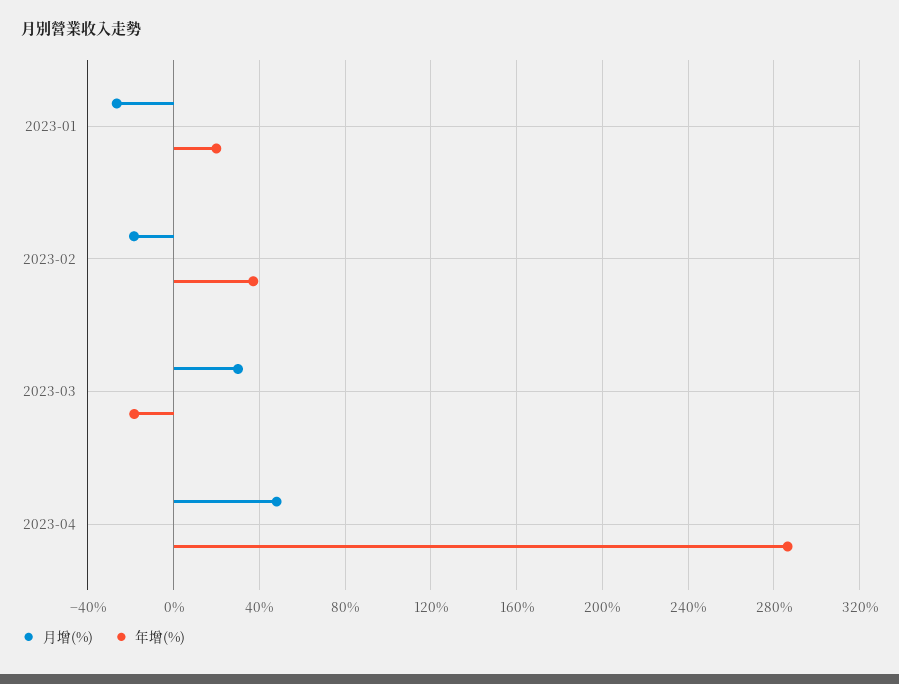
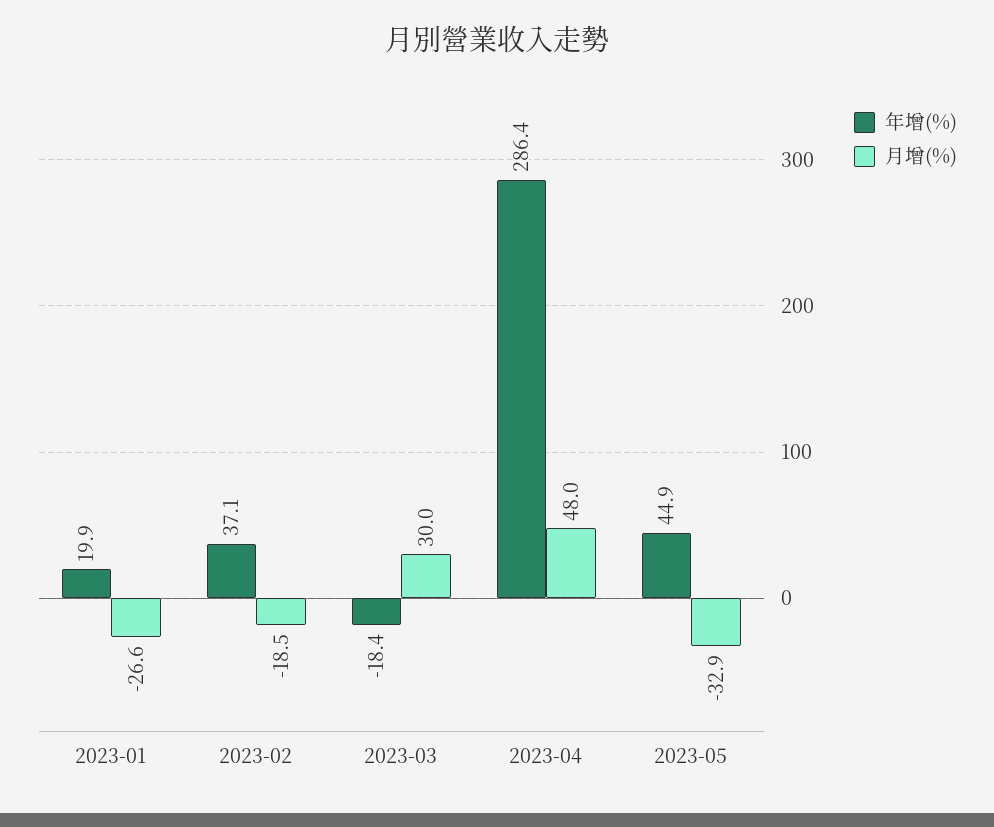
年增(%), 2023-05: none -> 44.9
月增(%), 2023-05: none -> -32.9

